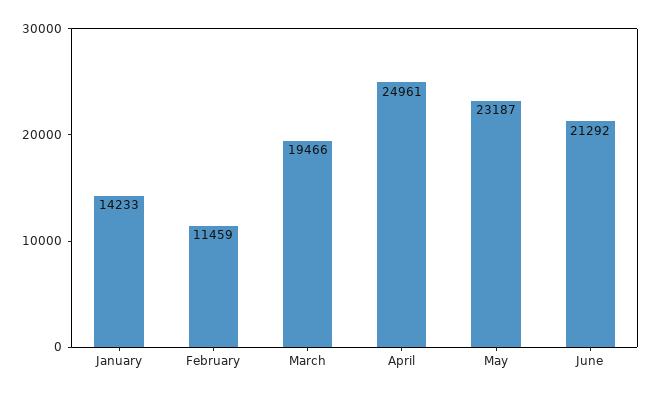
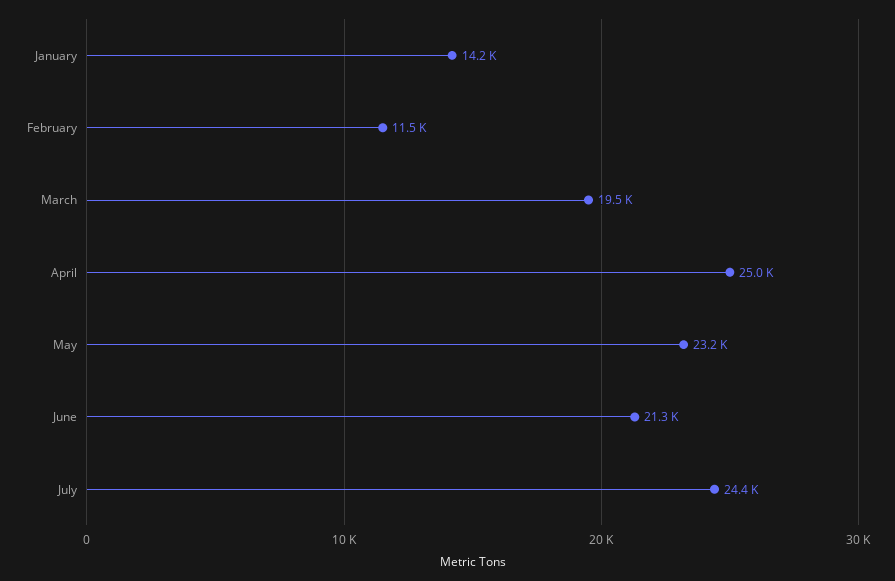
July: none -> 24400

